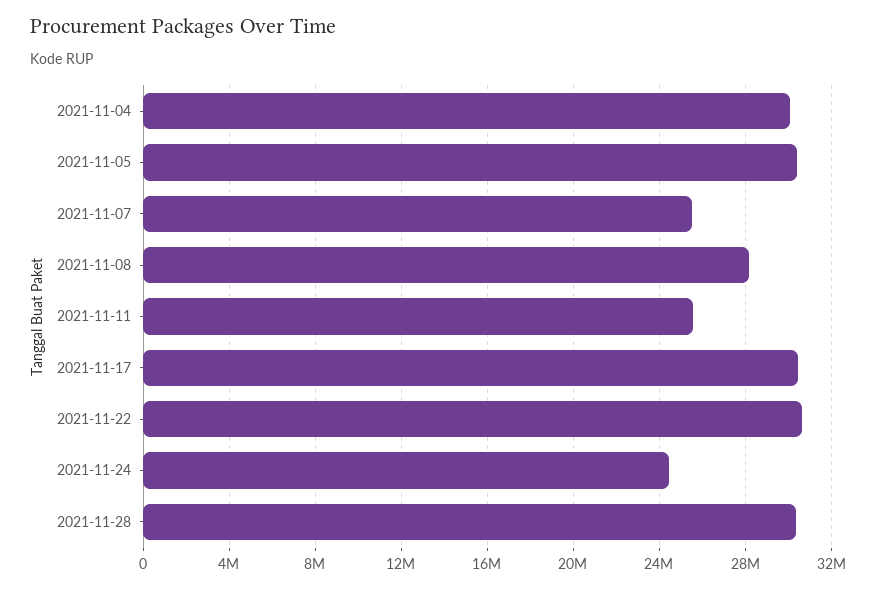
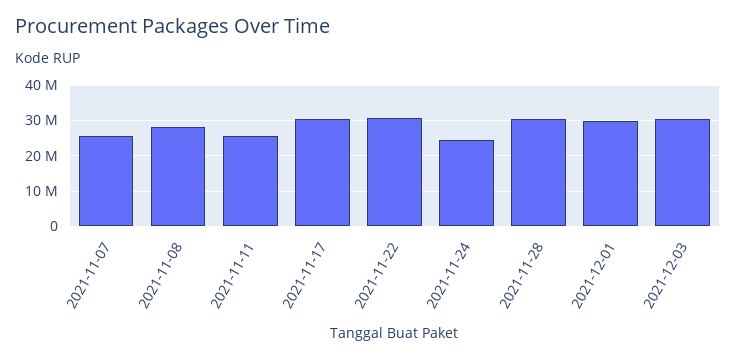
2021-11-04: 30000000 -> none
2021-11-05: 30500000 -> none
2021-12-01: none -> 30000000
2021-12-03: none -> 30000000

